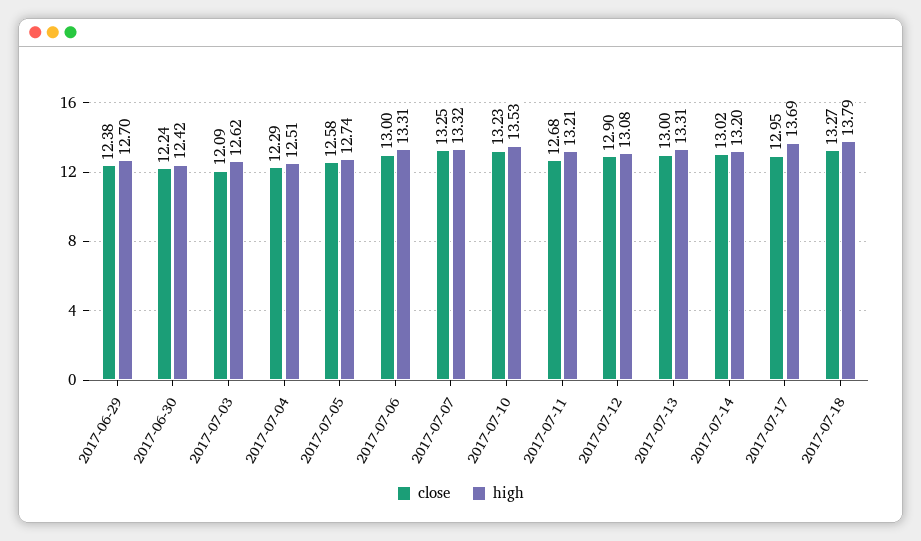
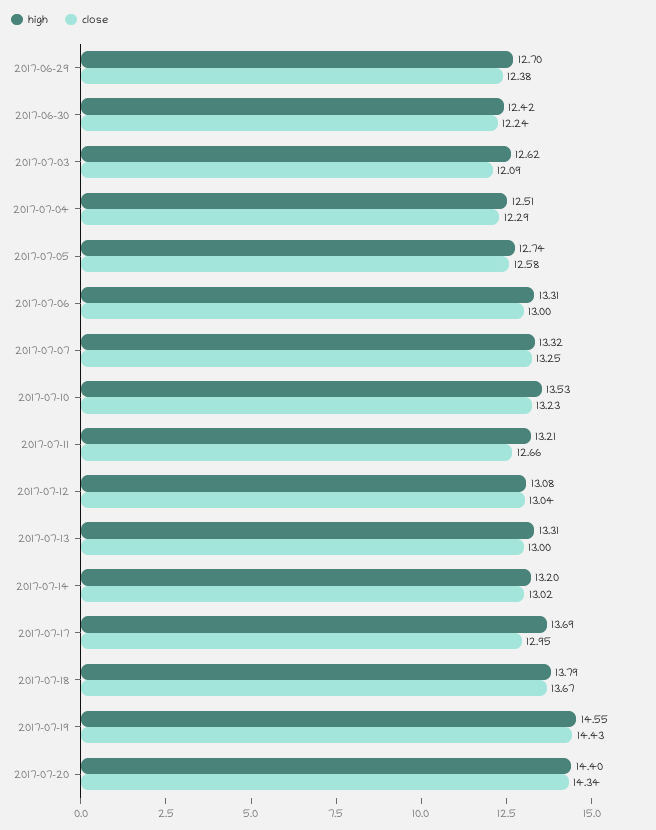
close, 2017-07-11: 12.68 -> 12.66
close, 2017-07-12: 12.9 -> 13.04
close, 2017-07-18: 13.27 -> 13.67
high, 2017-07-19: none -> 14.55
close, 2017-07-19: none -> 14.43
high, 2017-07-20: none -> 14.4
close, 2017-07-20: none -> 14.34

